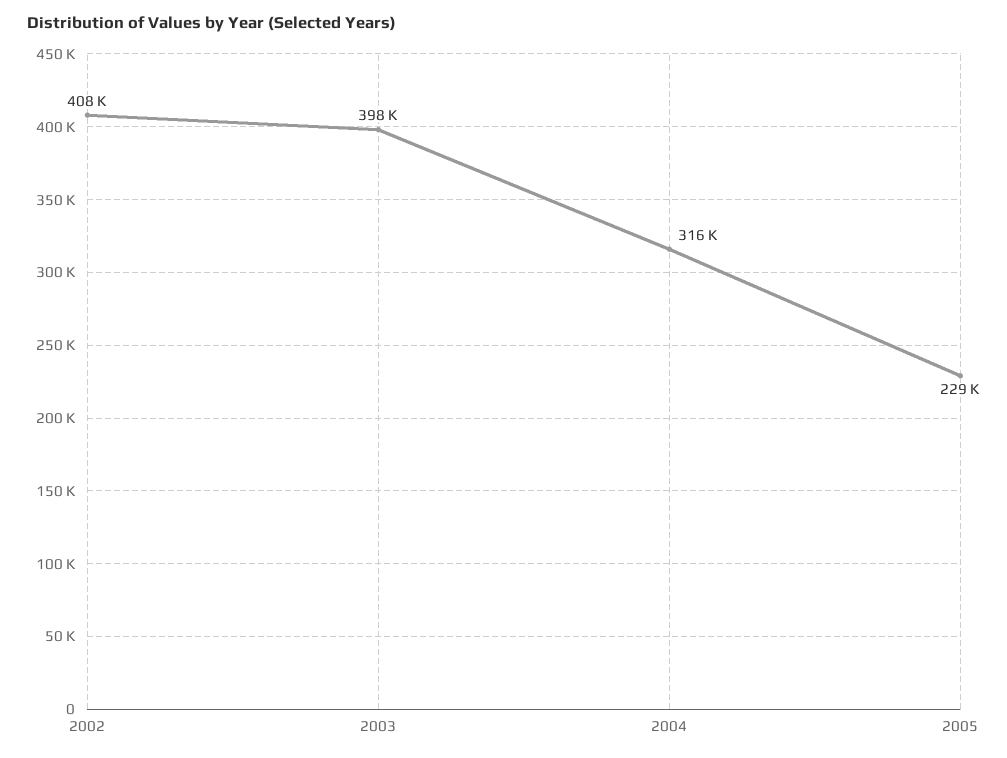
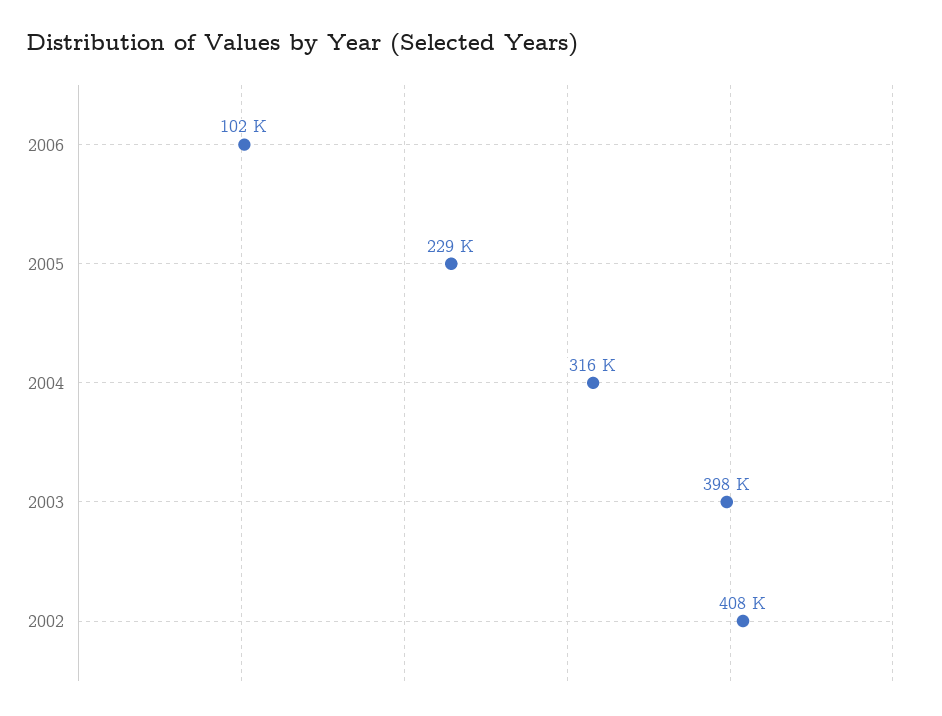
2006: none -> 102000

